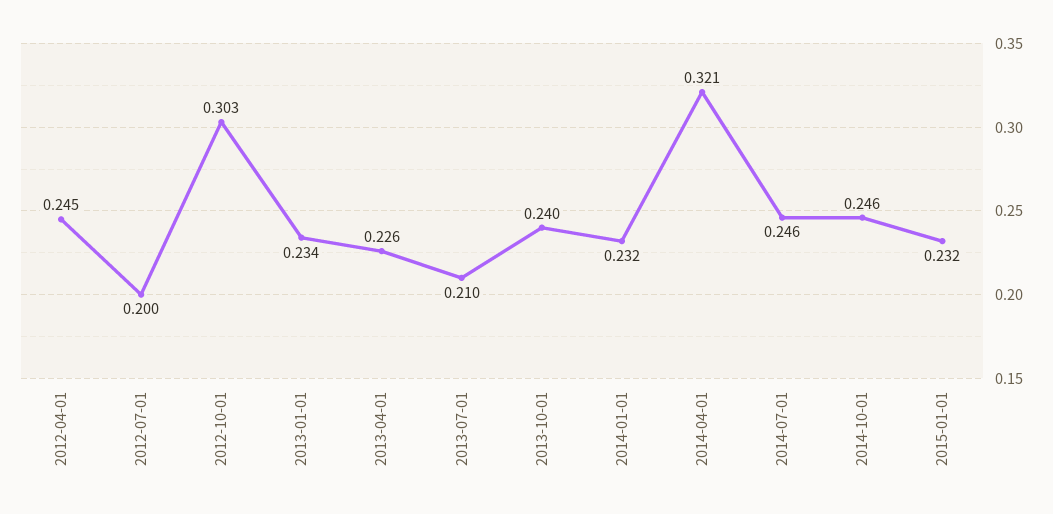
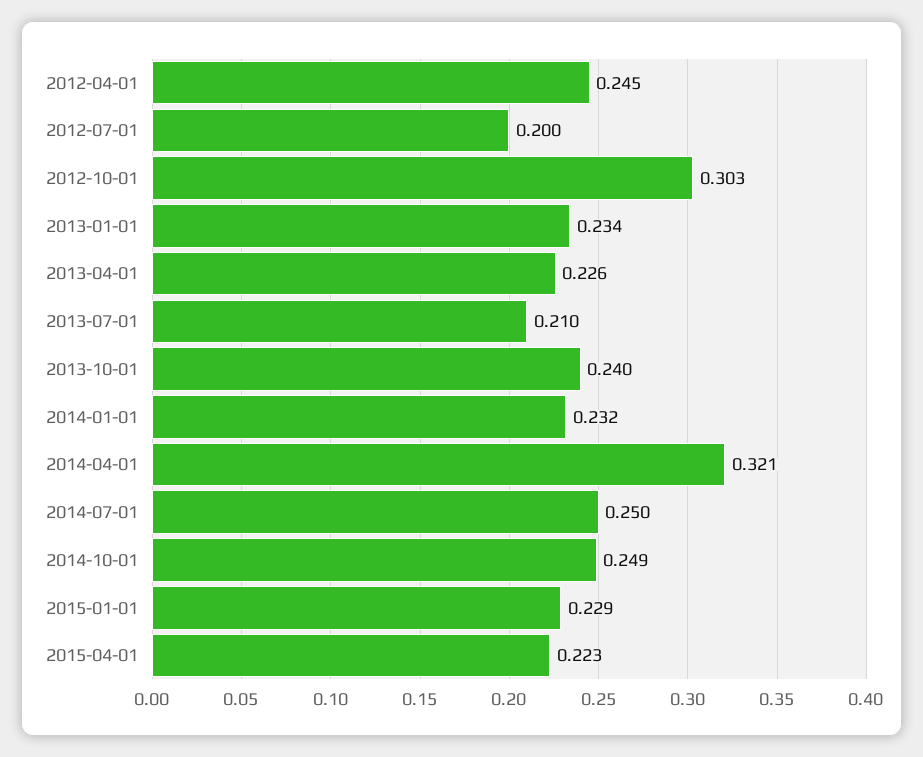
2014-07-01: 0.246 -> 0.25
2014-10-01: 0.246 -> 0.249
2015-01-01: 0.232 -> 0.229
2015-04-01: none -> 0.223

